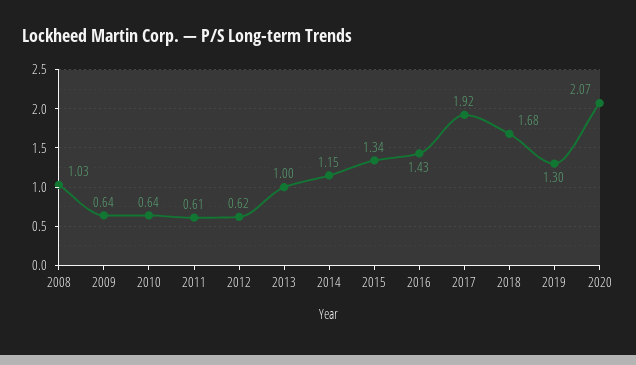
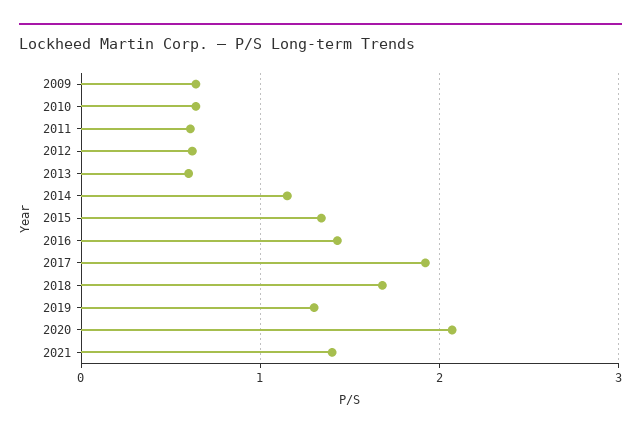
2008: 1.03 -> none
2013: 1 -> 0.6
2021: none -> 1.4

